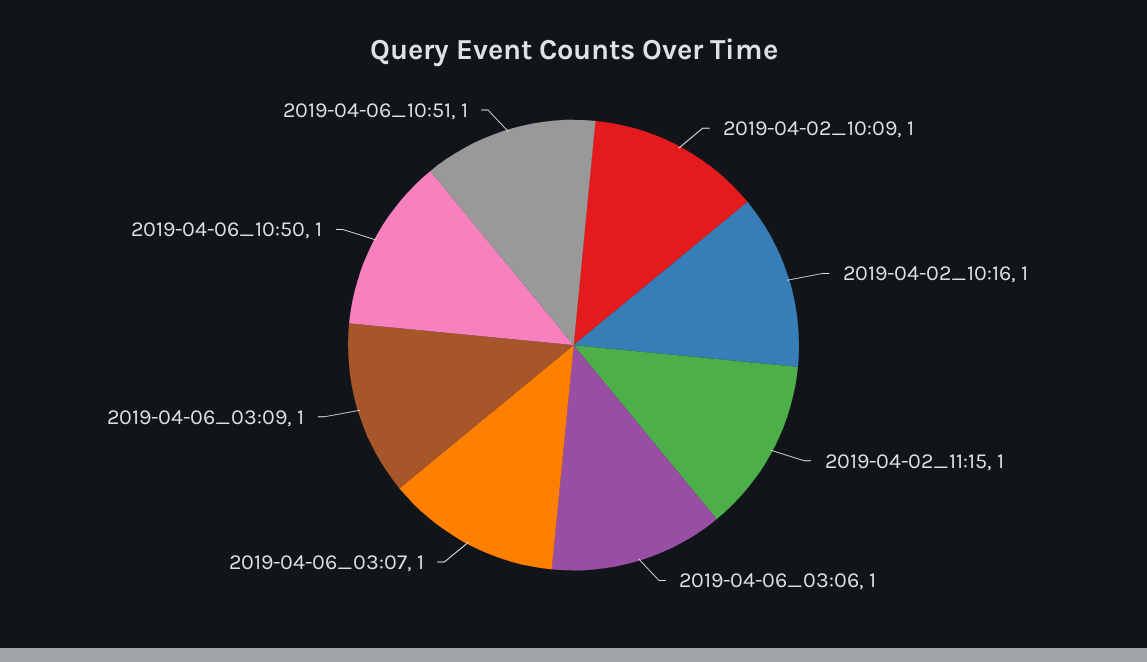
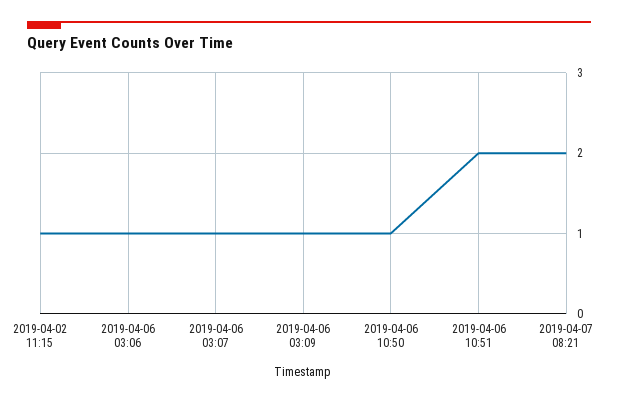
2019-04-02_10:09: 1 -> none
2019-04-02_10:16: 1 -> none
2019-04-06_10:51: 1 -> 2
2019-04-07 08:21: none -> 2

